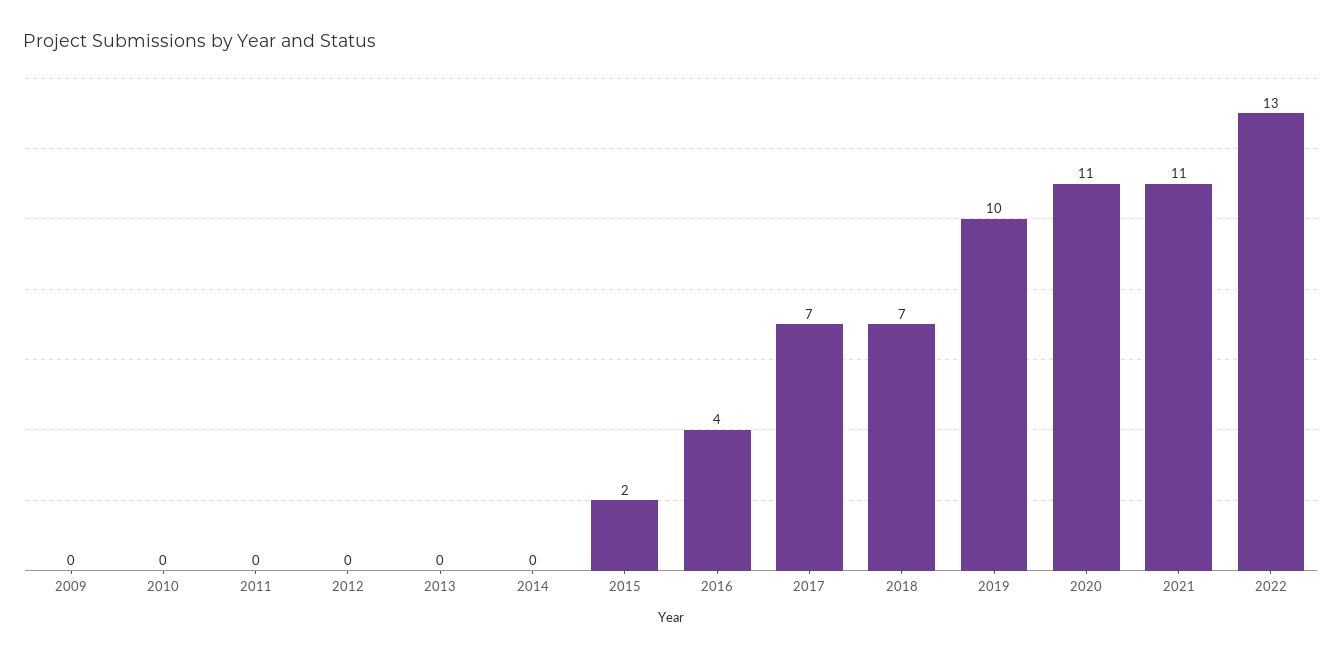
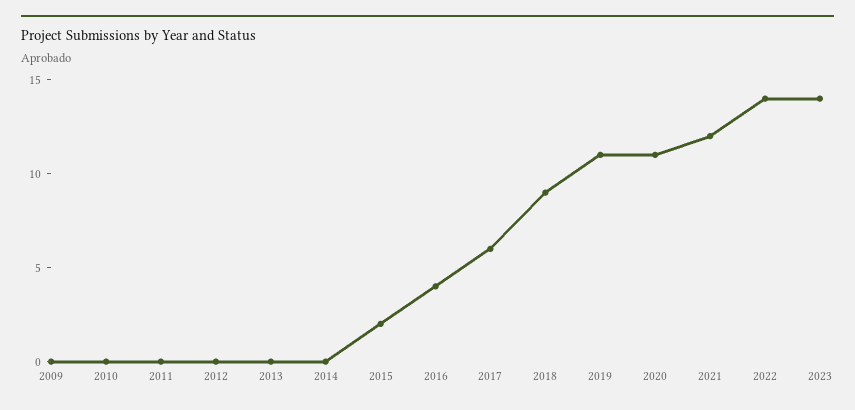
2017: 7 -> 6
2018: 7 -> 9
2019: 10 -> 11
2021: 11 -> 12
2022: 13 -> 14
2023: none -> 14

